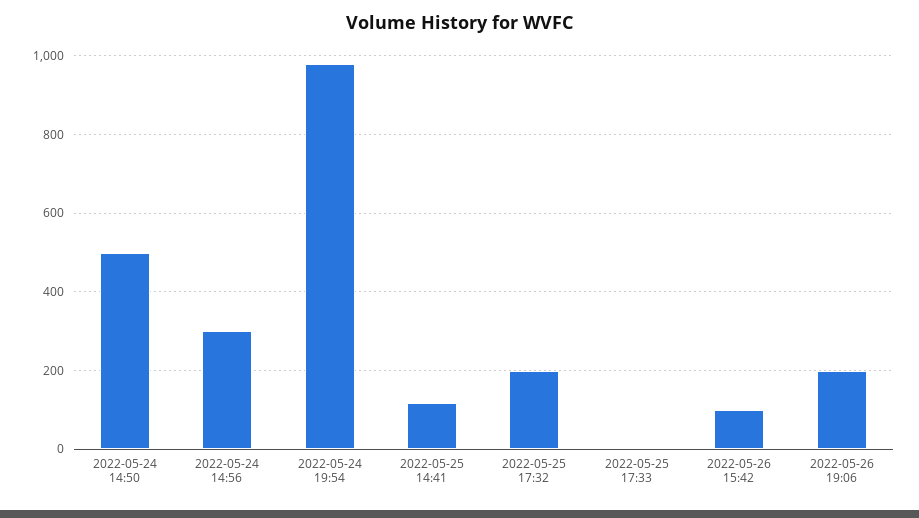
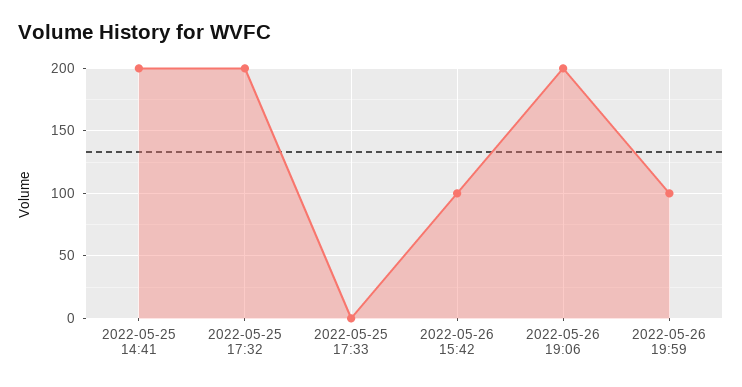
2022-05-24 14:50: 500 -> none
2022-05-24 14:56: 300 -> none
2022-05-24 19:54: 980 -> none
2022-05-25 14:41: 120 -> 200
2022-05-26 19:59: none -> 100

